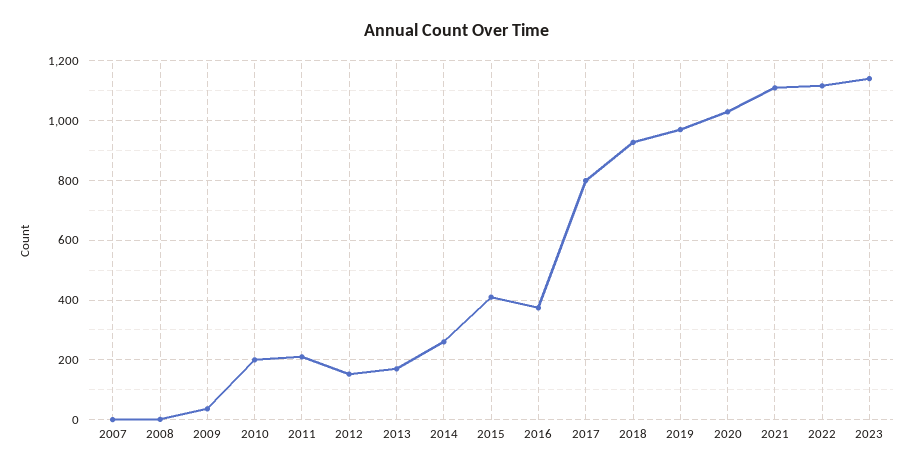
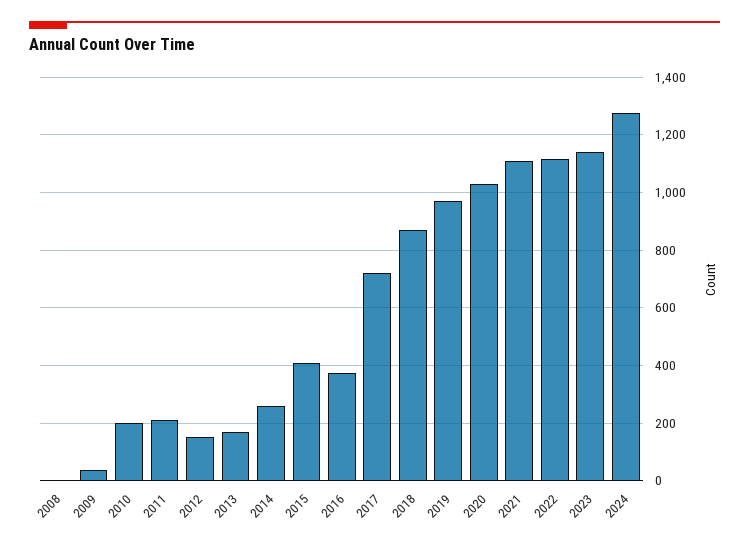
2007: 0 -> none
2017: 800 -> 725
2018: 925 -> 875
2024: none -> 1275

